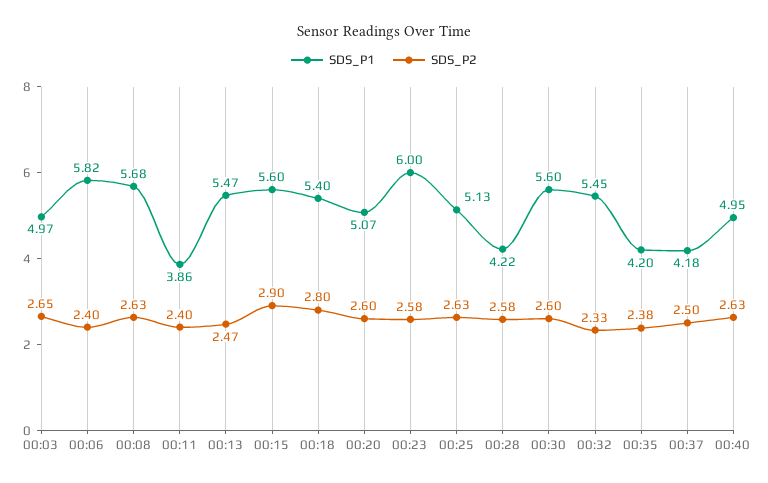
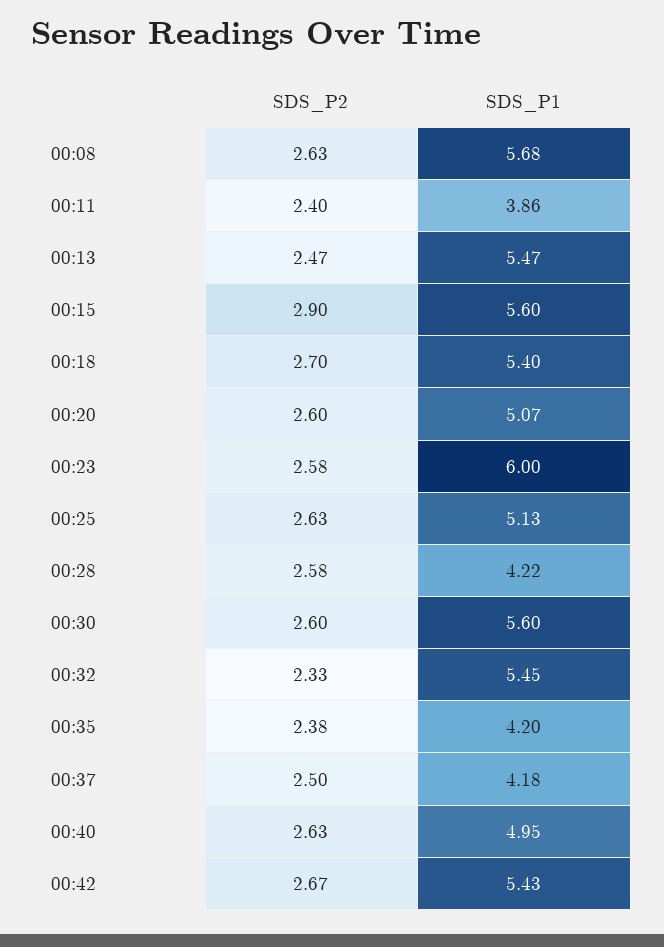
SDS_P1, 00:03: 4.97 -> none
SDS_P2, 00:03: 2.65 -> none
SDS_P1, 00:06: 5.82 -> none
SDS_P2, 00:06: 2.4 -> none
SDS_P2, 00:18: 2.8 -> 2.7
SDS_P2, 00:42: none -> 2.67
SDS_P1, 00:42: none -> 5.43

